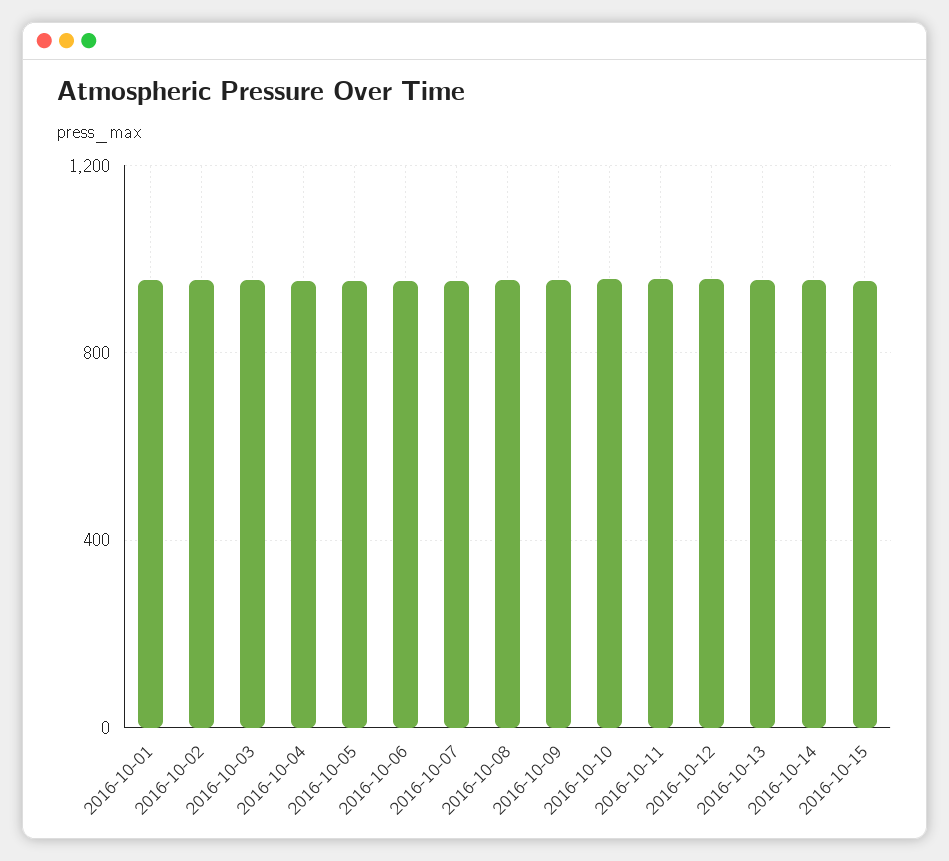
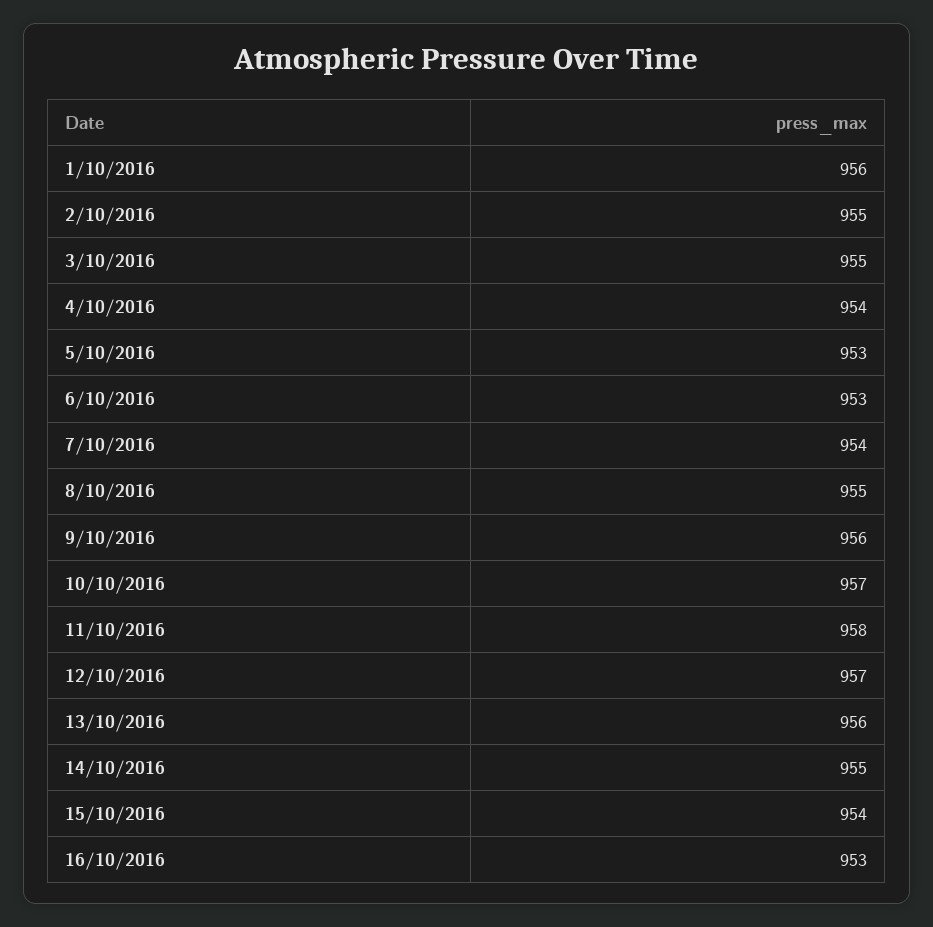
16/10/2016: none -> 953

